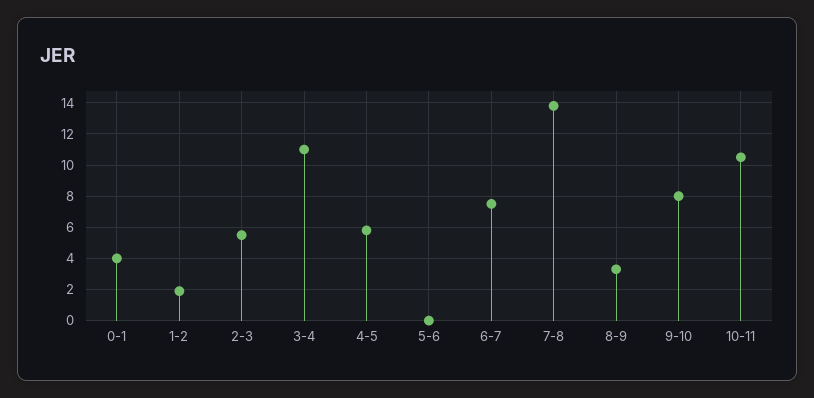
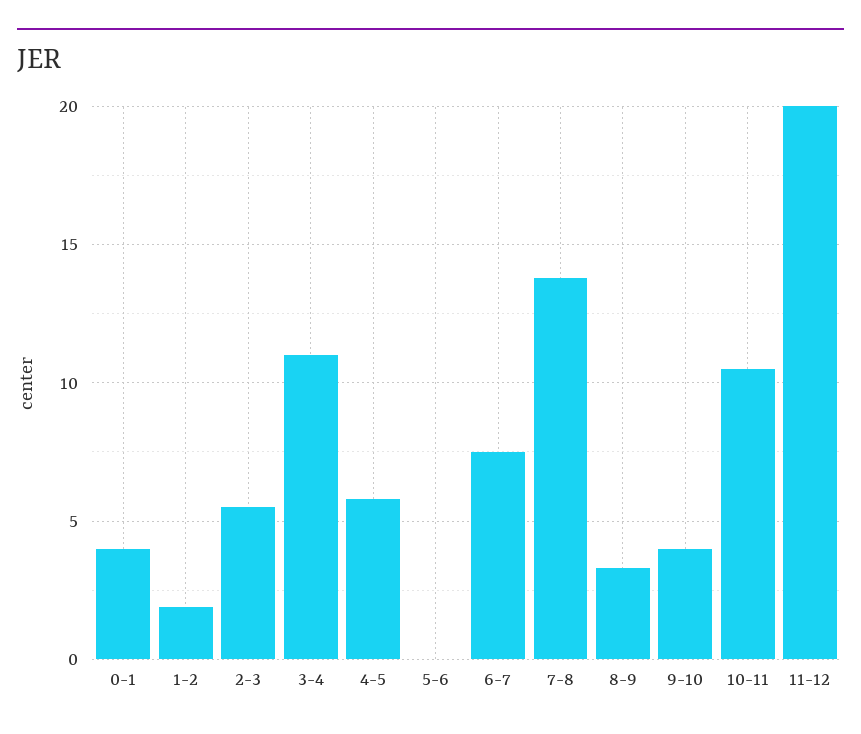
9-10: 8 -> 4
11-12: none -> 20

